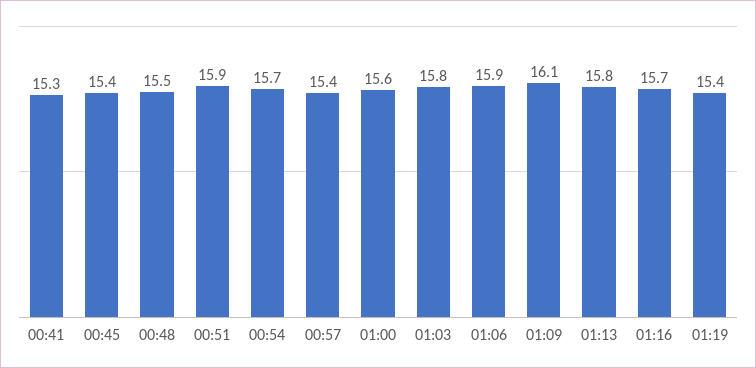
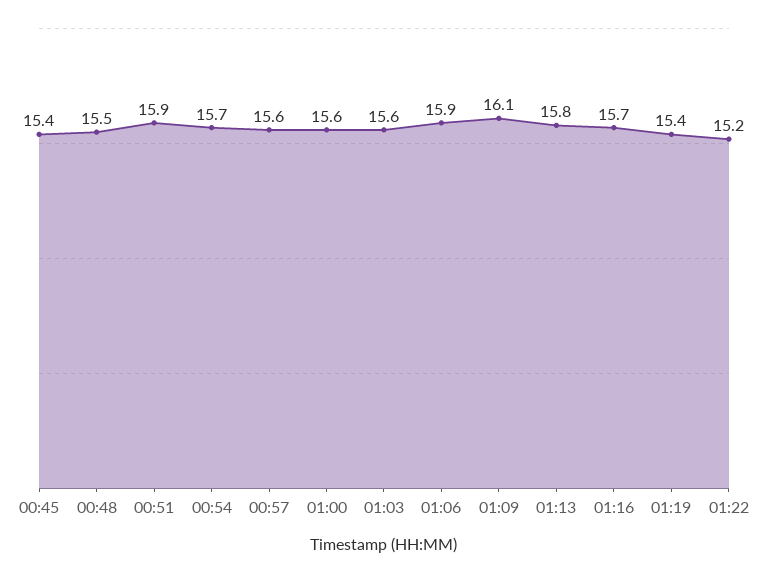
00:41: 15.3 -> none
00:57: 15.4 -> 15.6
01:03: 15.8 -> 15.6
01:22: none -> 15.2

